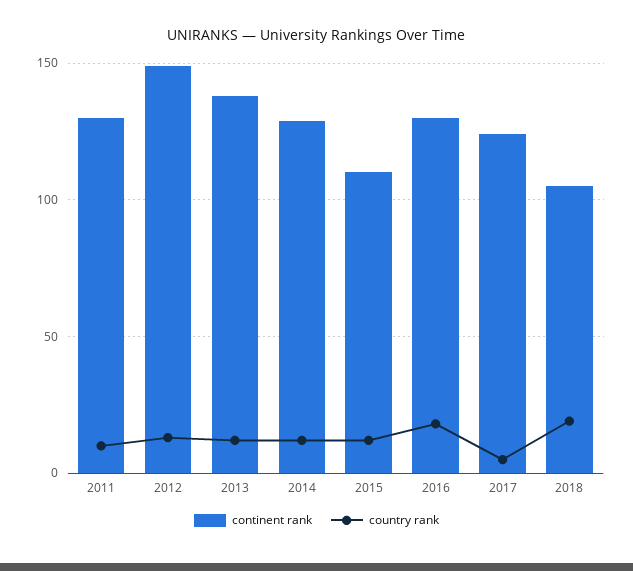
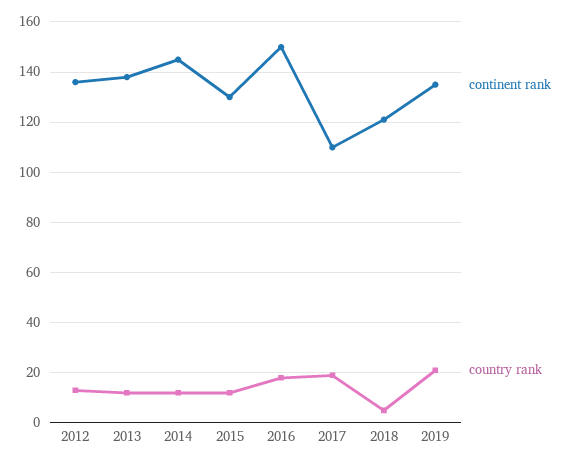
continent rank, 2011: 130 -> none
country rank, 2011: 10 -> none
continent rank, 2012: 150 -> 135
continent rank, 2014: 130 -> 145
continent rank, 2015: 110 -> 130
continent rank, 2016: 130 -> 150
continent rank, 2017: 125 -> 110
country rank, 2017: 5 -> 20
continent rank, 2018: 105 -> 120
country rank, 2018: 20 -> 5
continent rank, 2019: none -> 135
country rank, 2019: none -> 20

